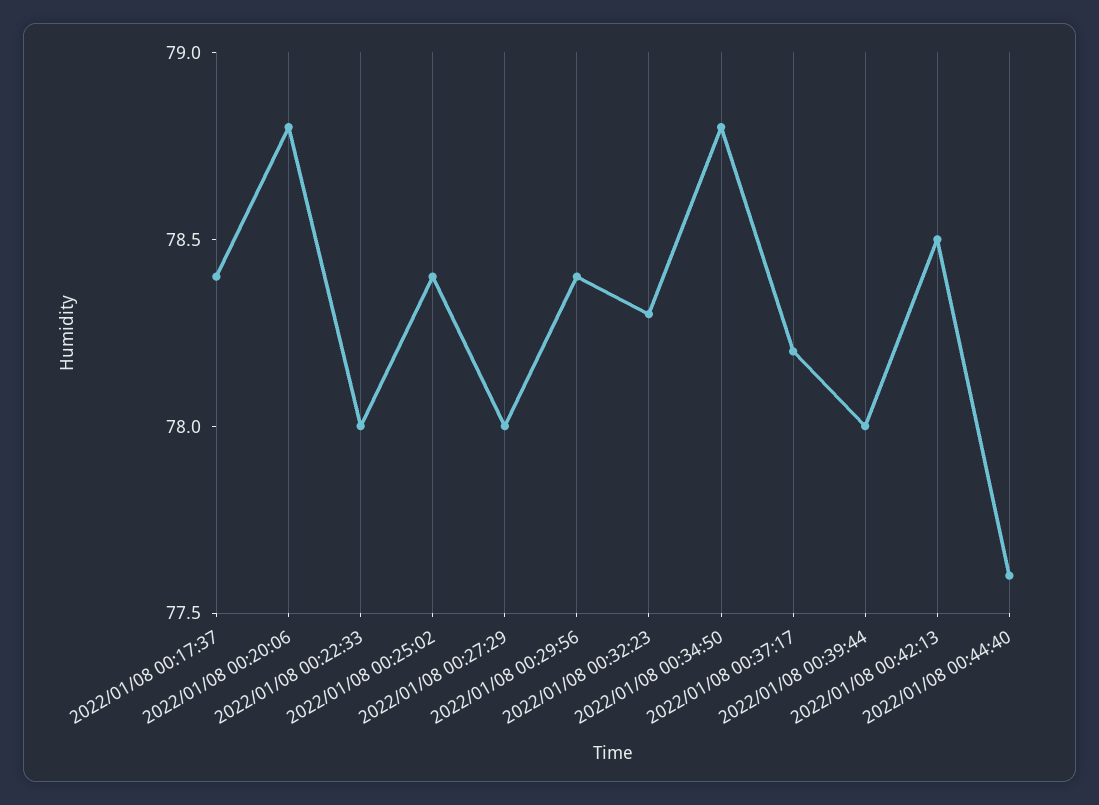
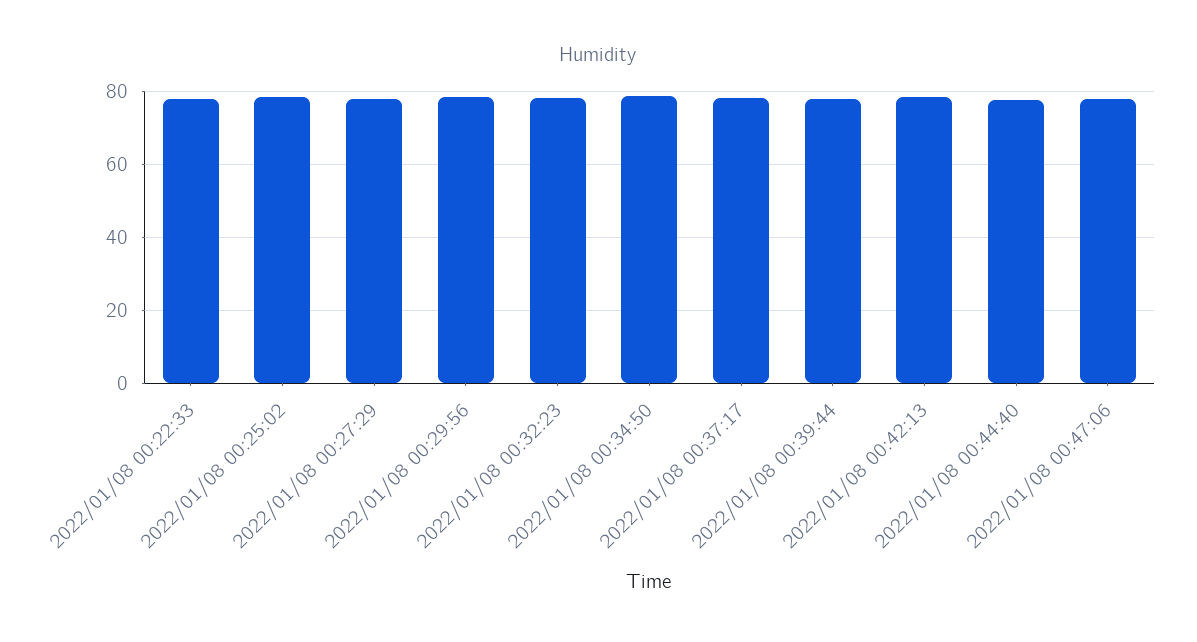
2022/01/08 00:17:37: 78.4 -> none
2022/01/08 00:20:06: 78.8 -> none
2022/01/08 00:47:06: none -> 78

